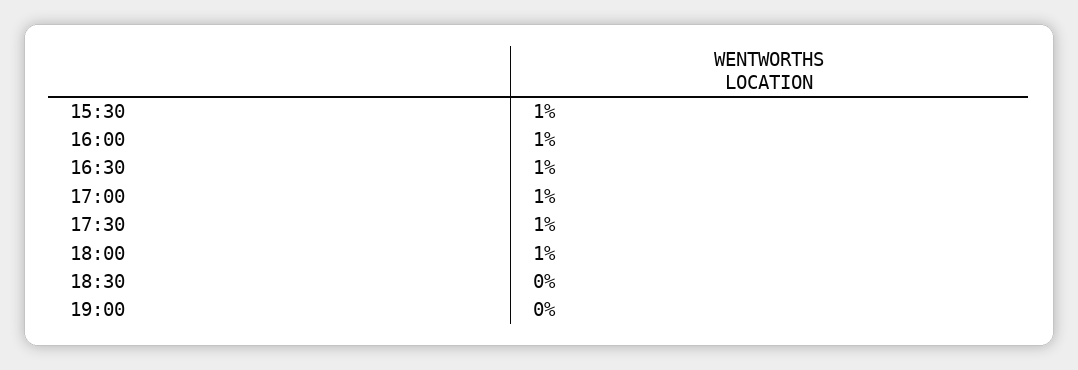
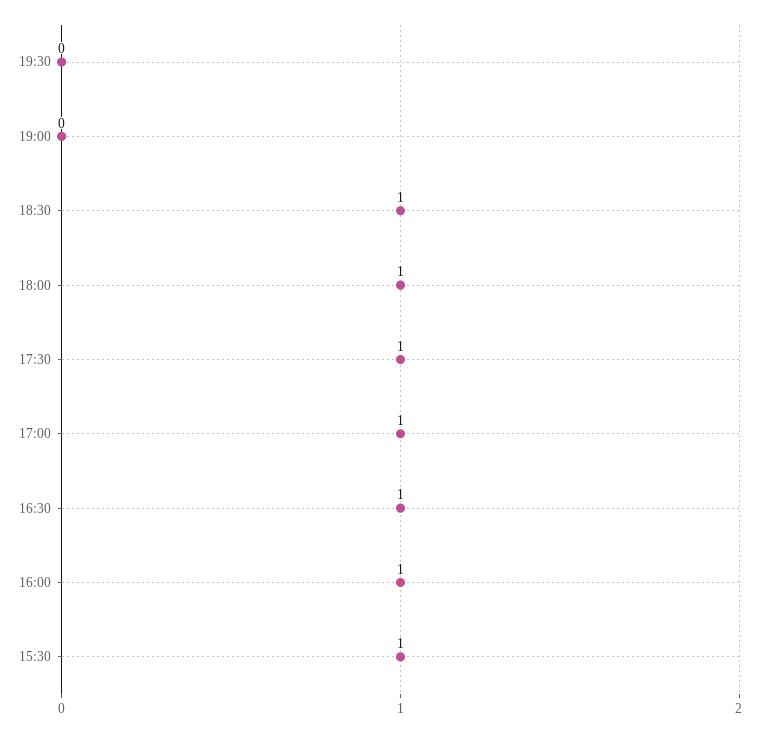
18:30: 0 -> 1
19:30: none -> 0

